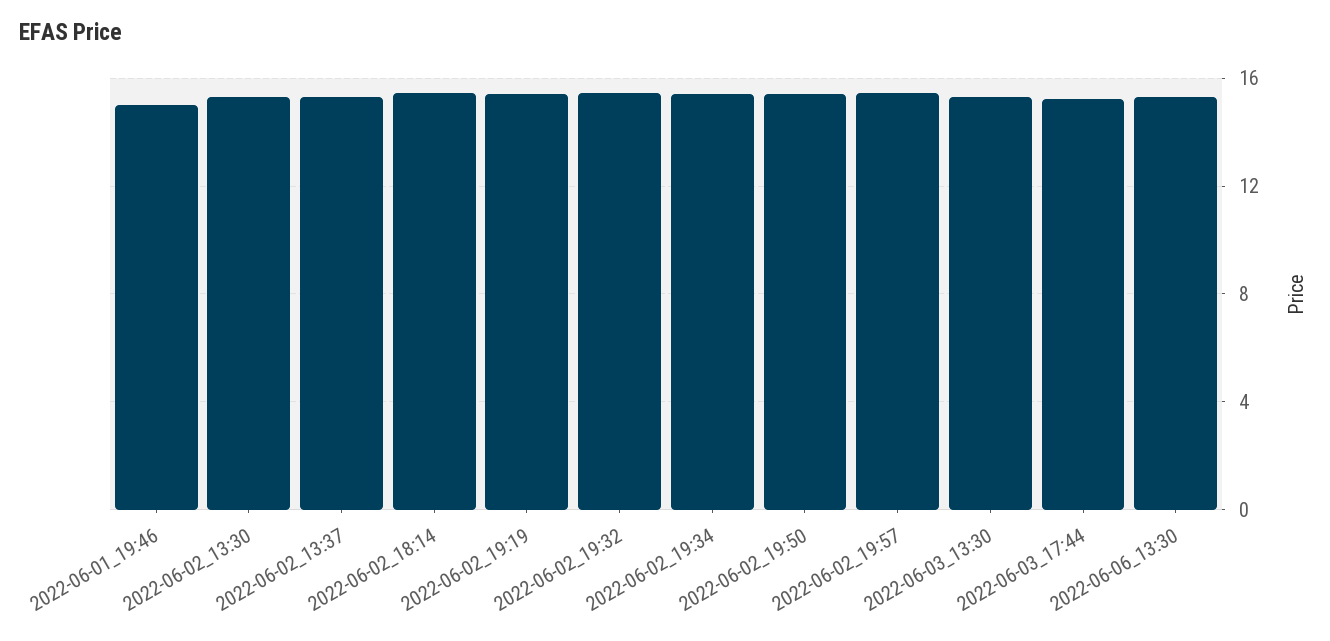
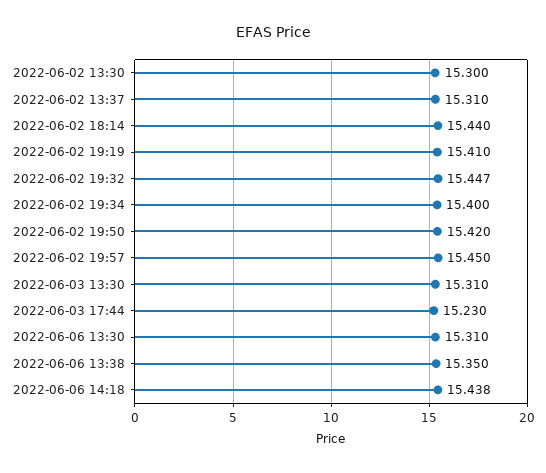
2022-06-01_19:46: 15 -> none
2022-06-06 13:38: none -> 15.35
2022-06-06 14:18: none -> 15.438

